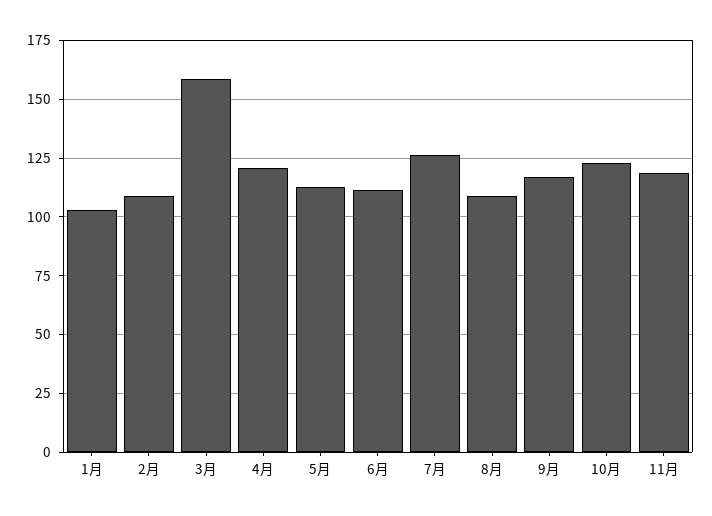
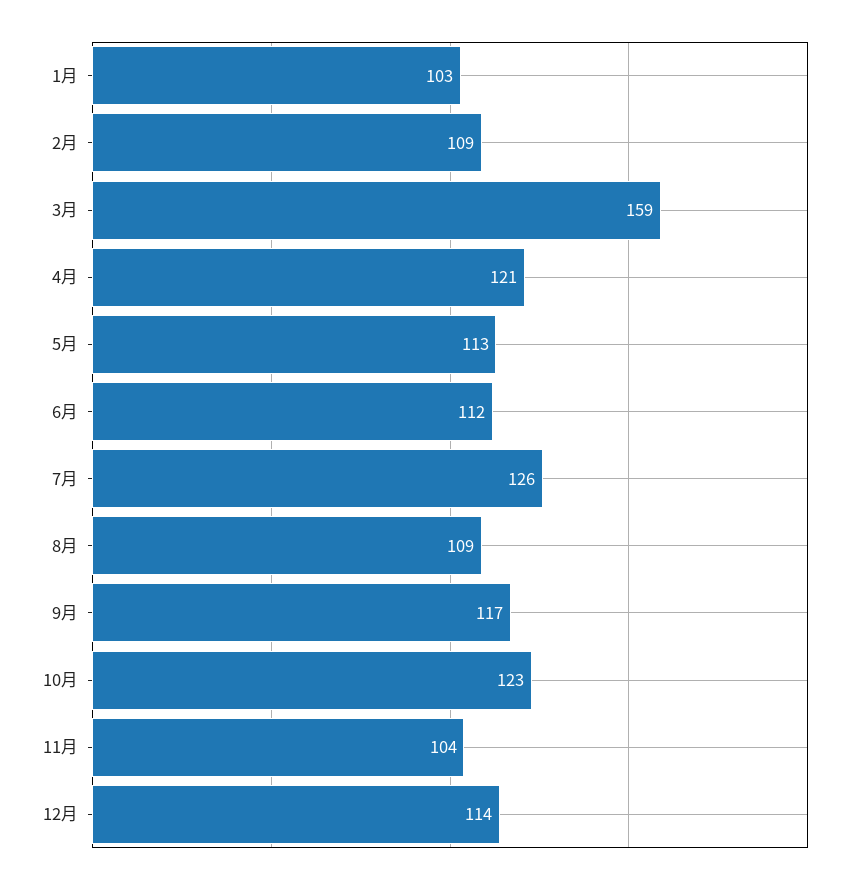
11月: 120 -> 104
12月: none -> 114

